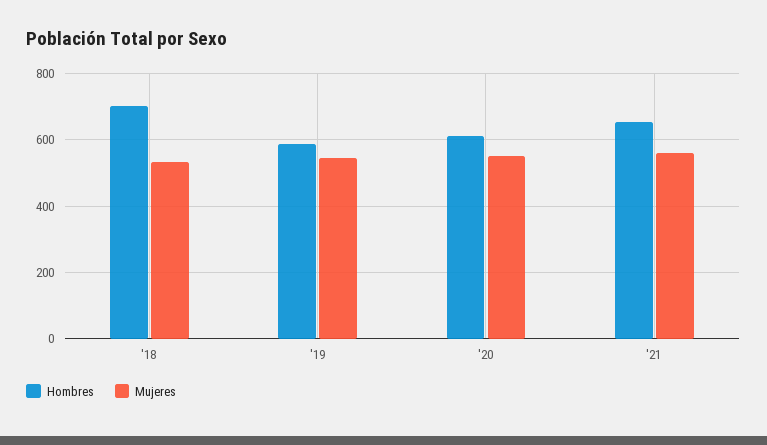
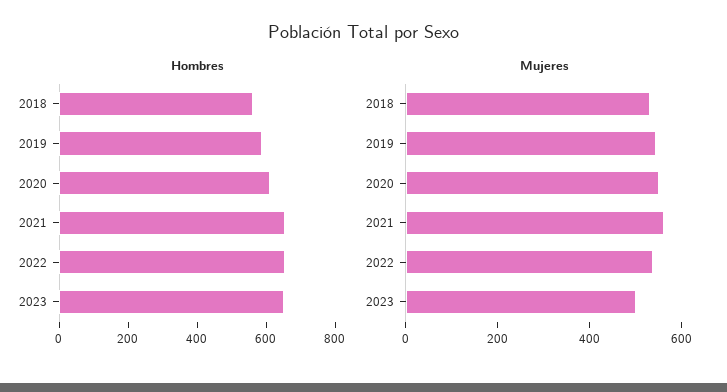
Hombres, '18: 700 -> 550
Hombres, 2022: none -> 650
Hombres, 2023: none -> 650
Mujeres, 2022: none -> 550
Mujeres, 2023: none -> 500

